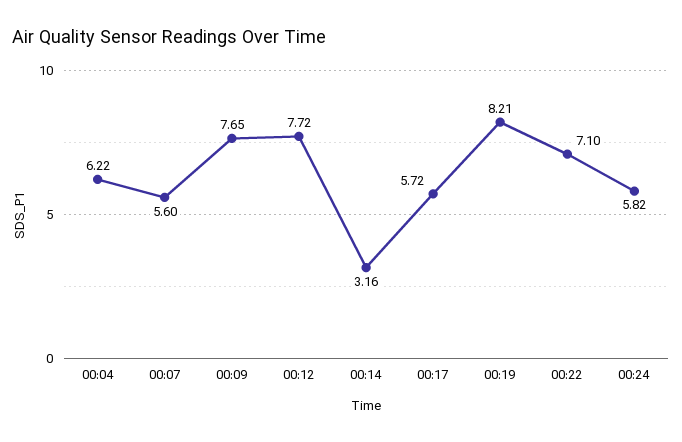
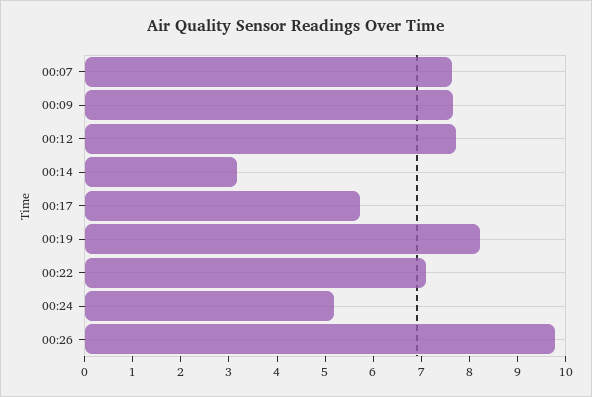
00:04: 6.22 -> none
00:07: 5.6 -> 7.6
00:24: 5.82 -> 5.2
00:26: none -> 9.8

